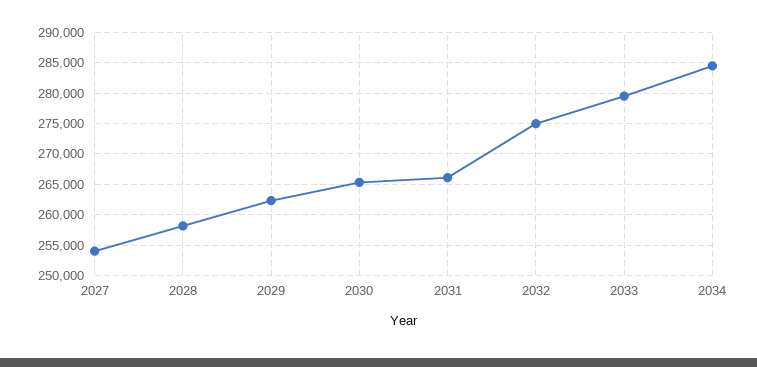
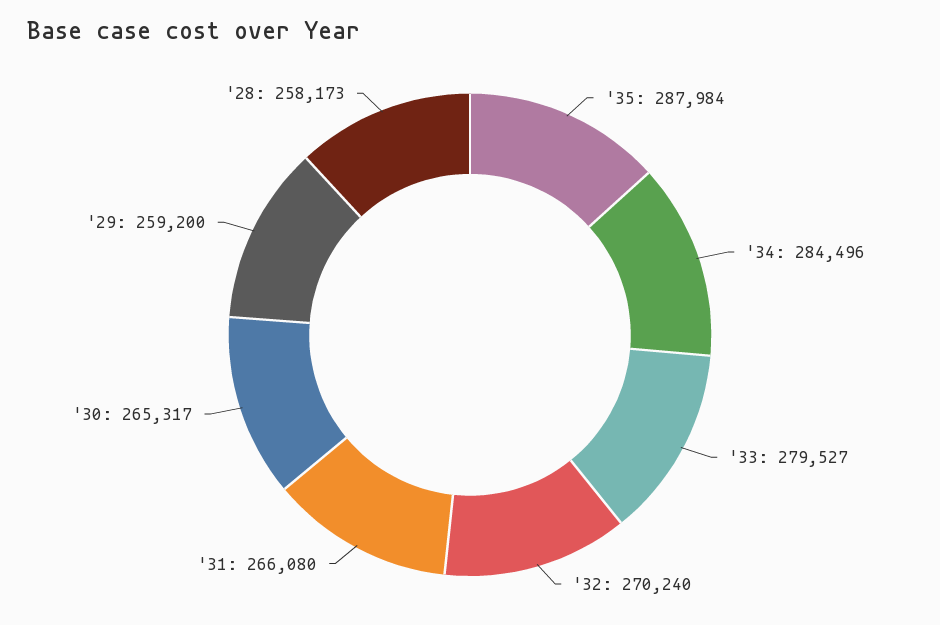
2027: 254000 -> none
2029: 262000 -> 259200
2032: 275000 -> 270240
'35: none -> 287984

